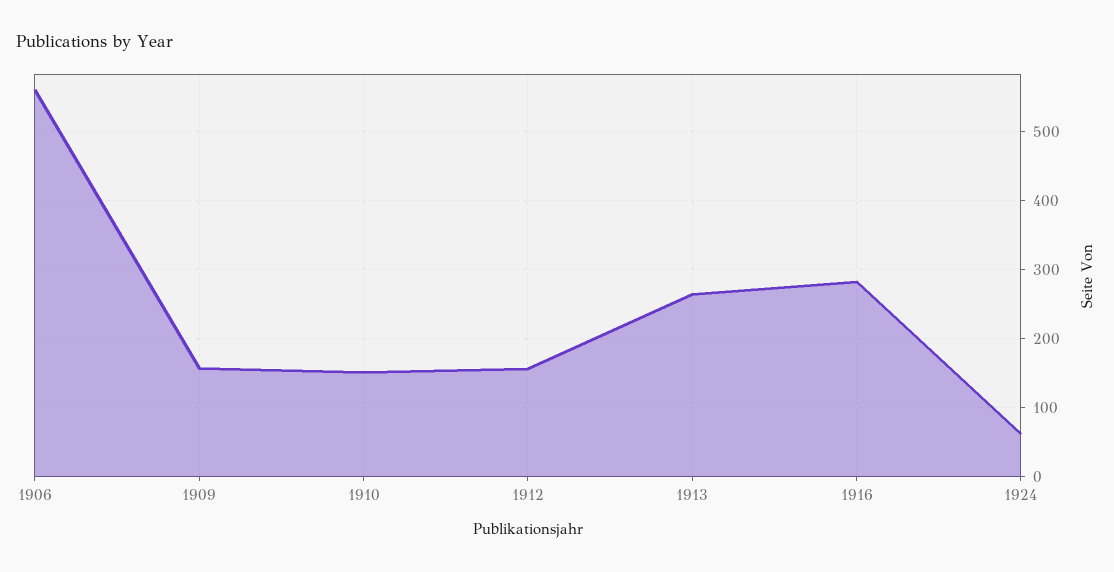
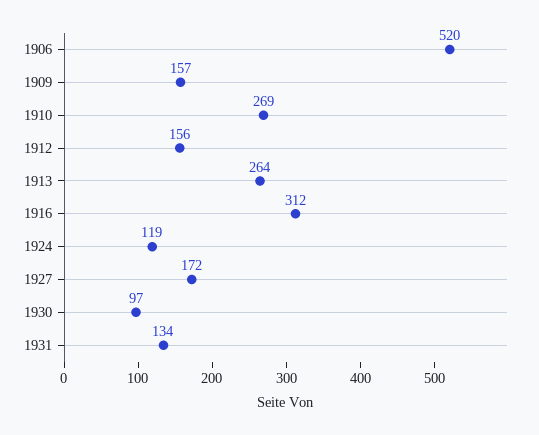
1906: 560 -> 520
1910: 150 -> 269
1916: 280 -> 312
1924: 60 -> 119
1927: none -> 172
1930: none -> 97
1931: none -> 134

